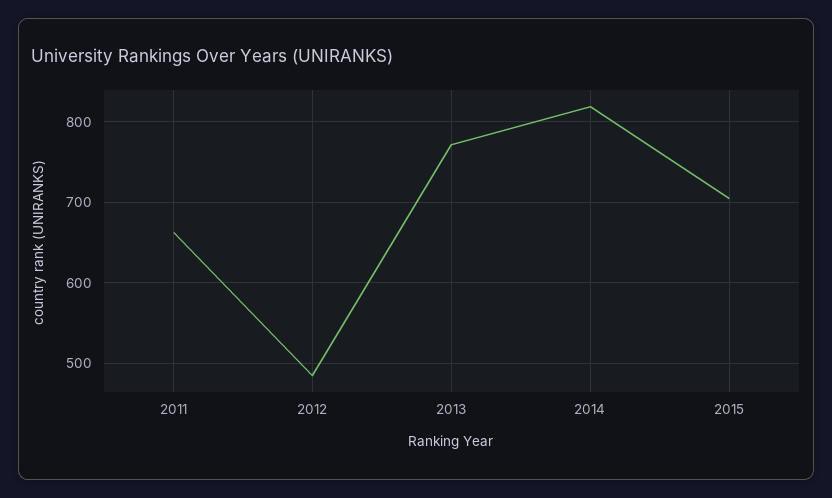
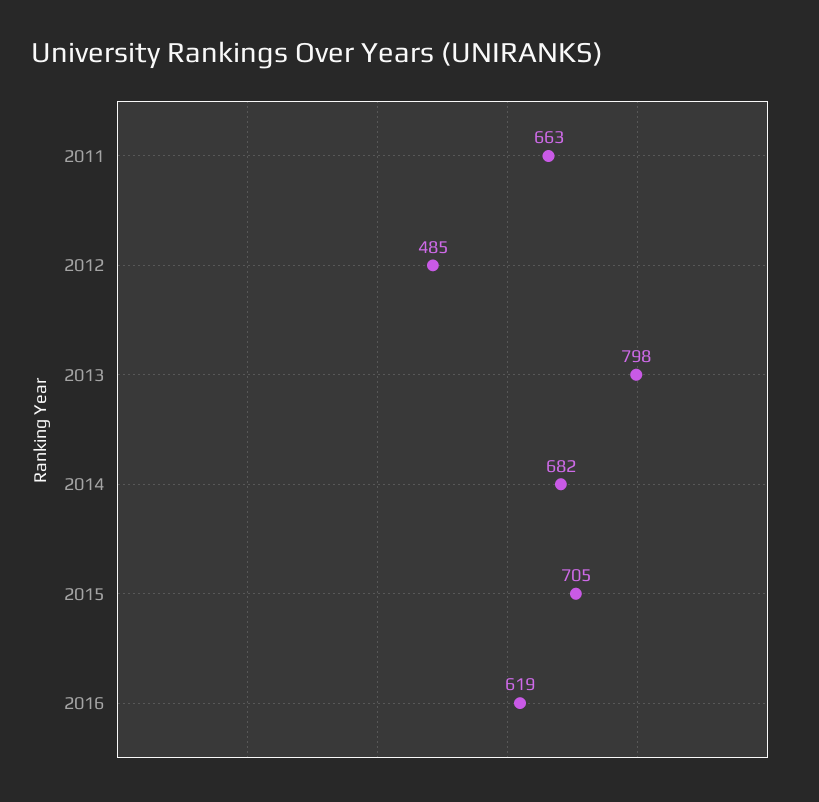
2013: 770 -> 798
2014: 820 -> 682
2016: none -> 619

